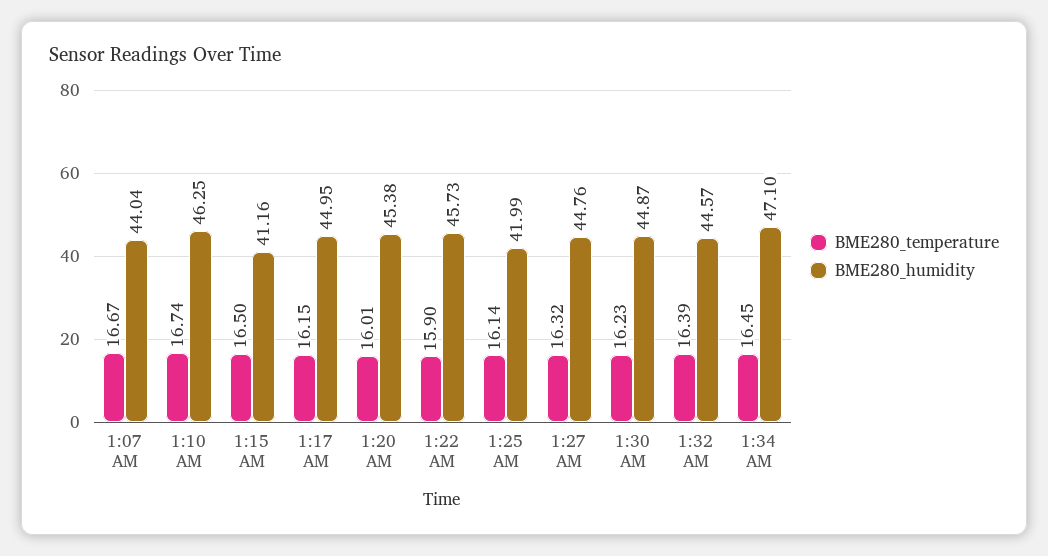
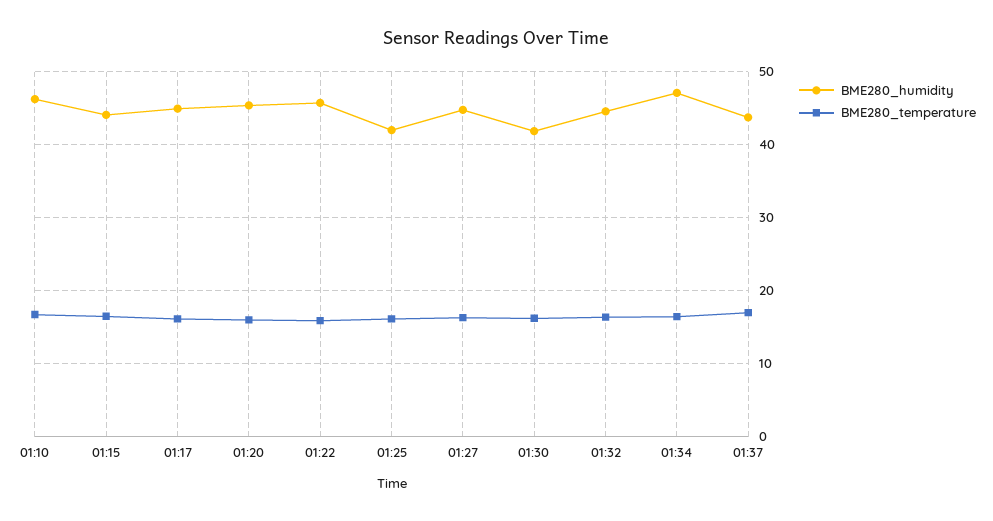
BME280_temperature, 1:07 AM: 16.67 -> none
BME280_humidity, 1:07 AM: 44.04 -> none
BME280_humidity, 1:15 AM: 41.16 -> 44
BME280_humidity, 1:30 AM: 44.87 -> 42
BME280_humidity, 01:37: none -> 44
BME280_temperature, 01:37: none -> 17

